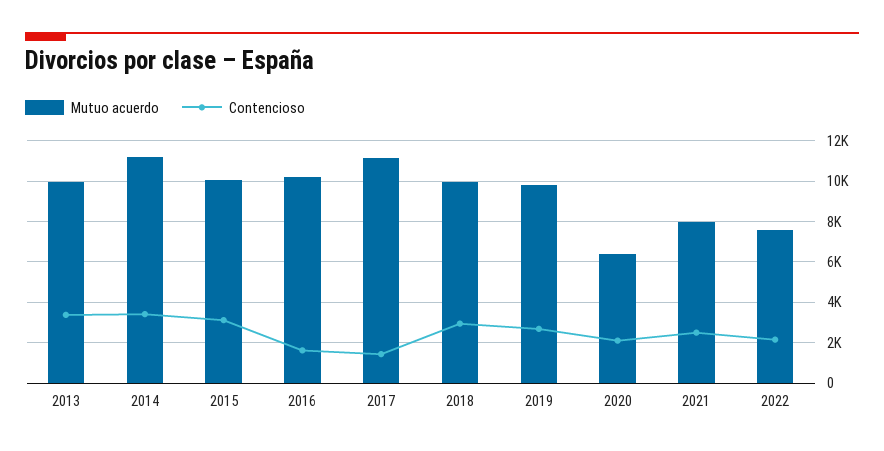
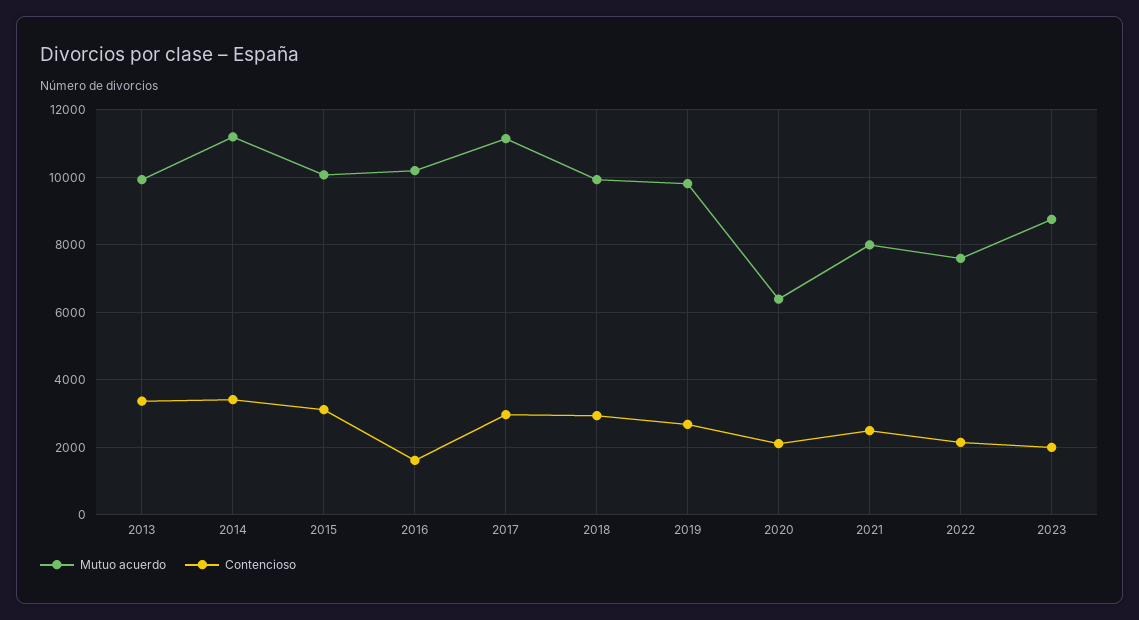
Contencioso, 2017: 1500 -> 3000
Mutuo acuerdo, 2023: none -> 8800
Contencioso, 2023: none -> 2000

